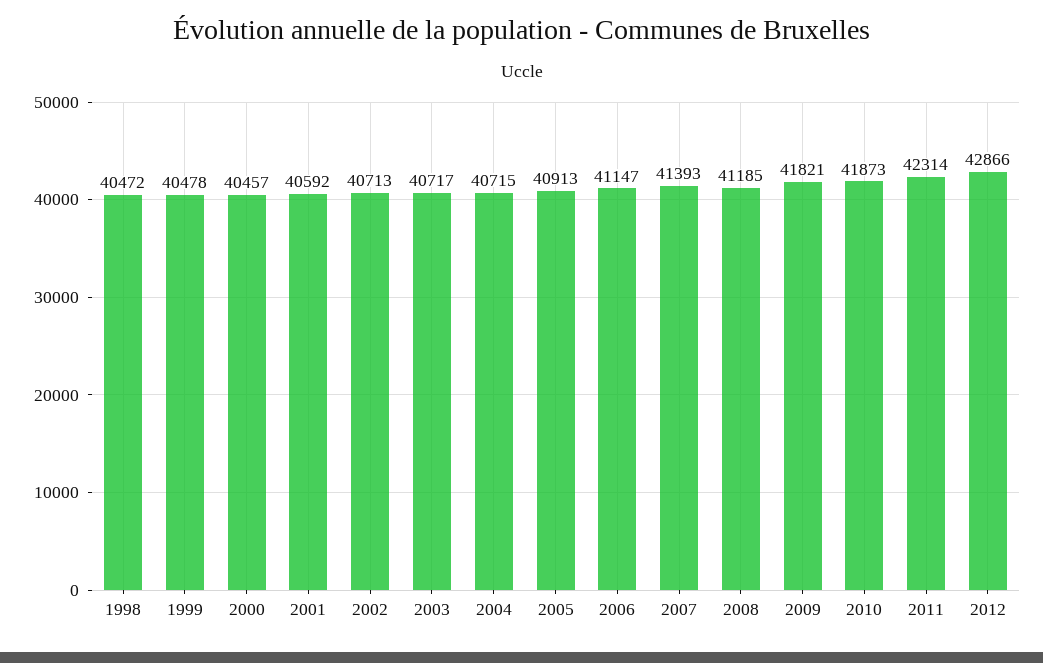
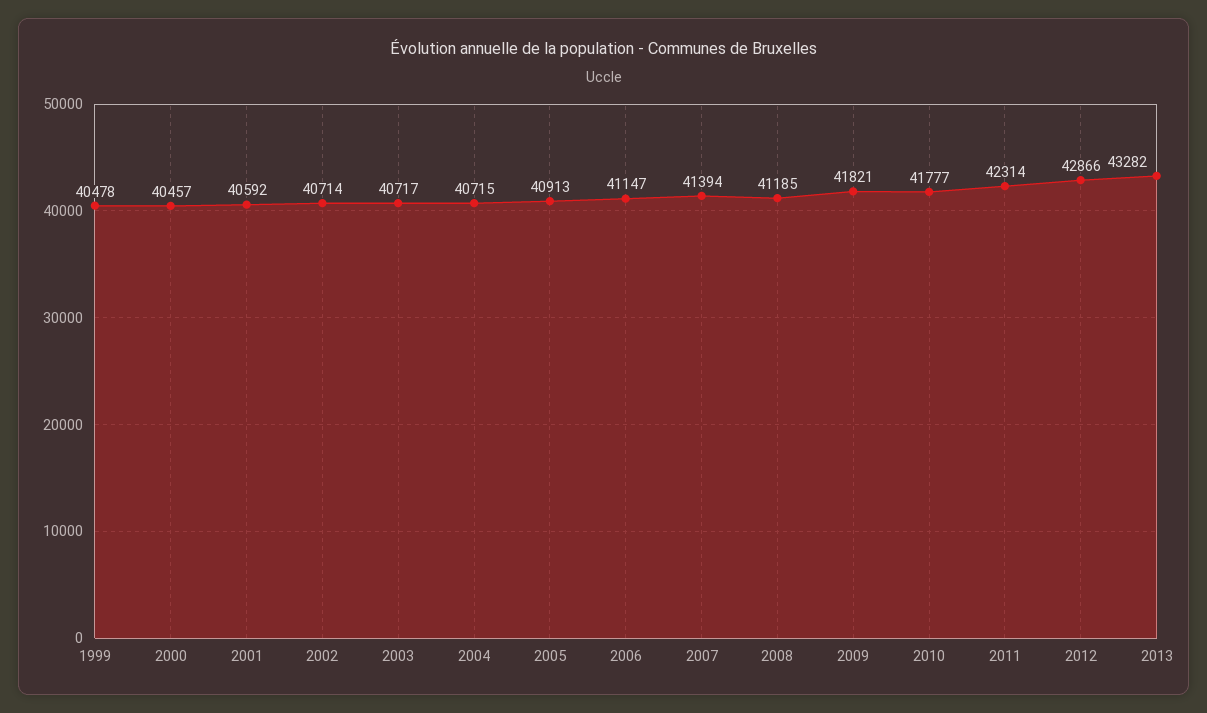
1998: 40472 -> none
2002: 40713 -> 40714
2007: 41393 -> 41394
2010: 41873 -> 41777
2013: none -> 43282

